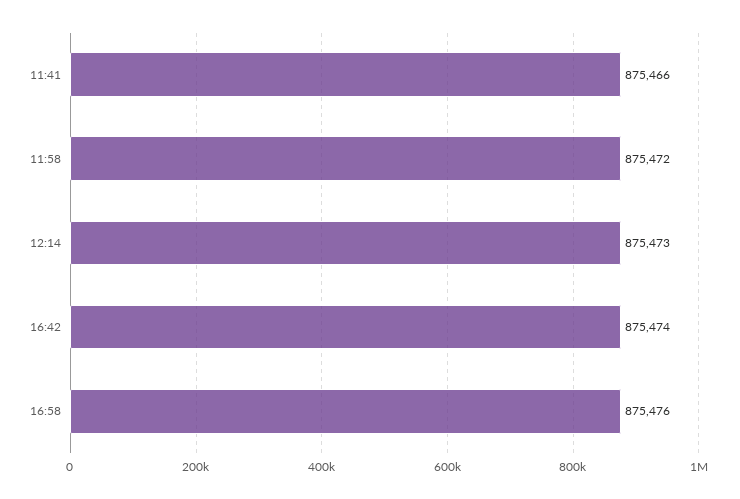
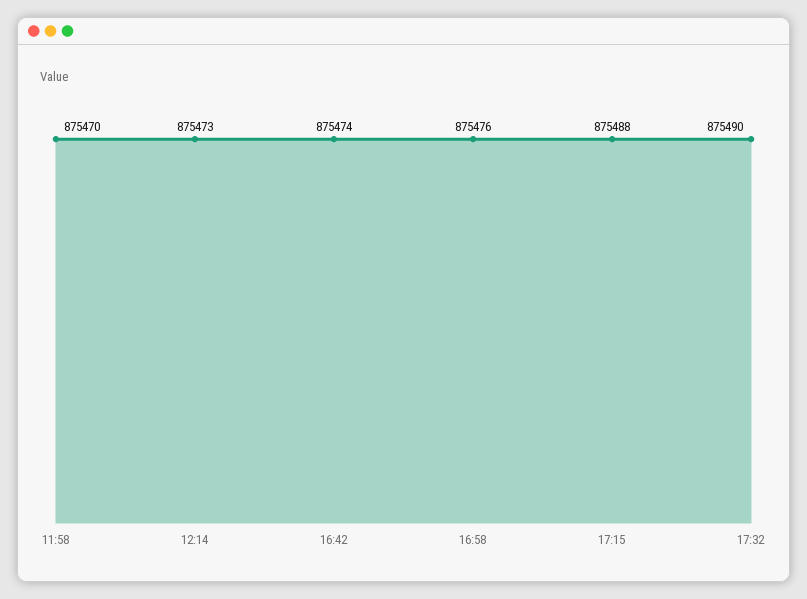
11:41: 875466 -> none
11:58: 875472 -> 875470
17:15: none -> 875488
17:32: none -> 875490

